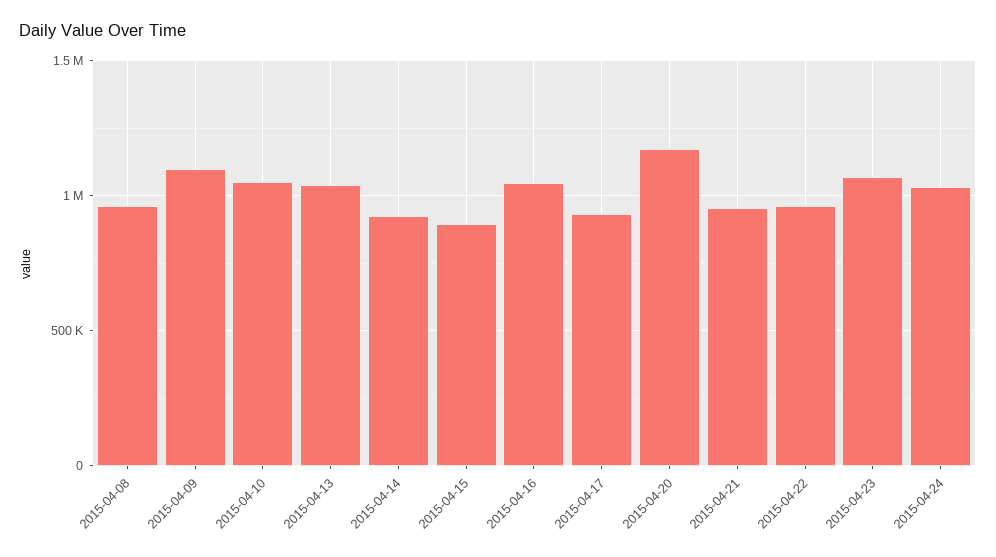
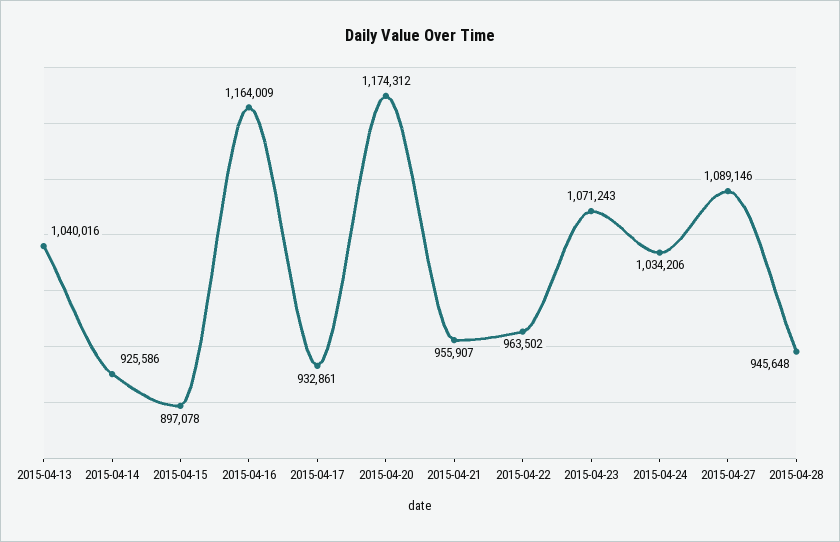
2015-04-08: 950000 -> none
2015-04-09: 1100000 -> none
2015-04-10: 1050000 -> none
2015-04-16: 1050000 -> 1164009
2015-04-27: none -> 1089146
2015-04-28: none -> 945648

